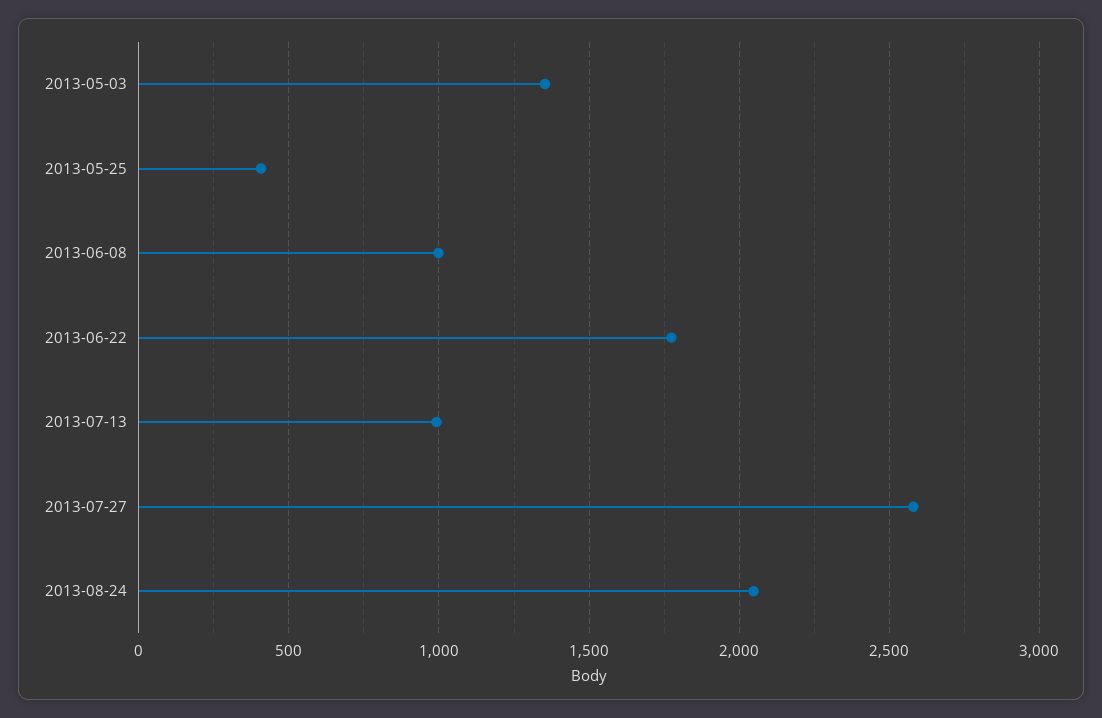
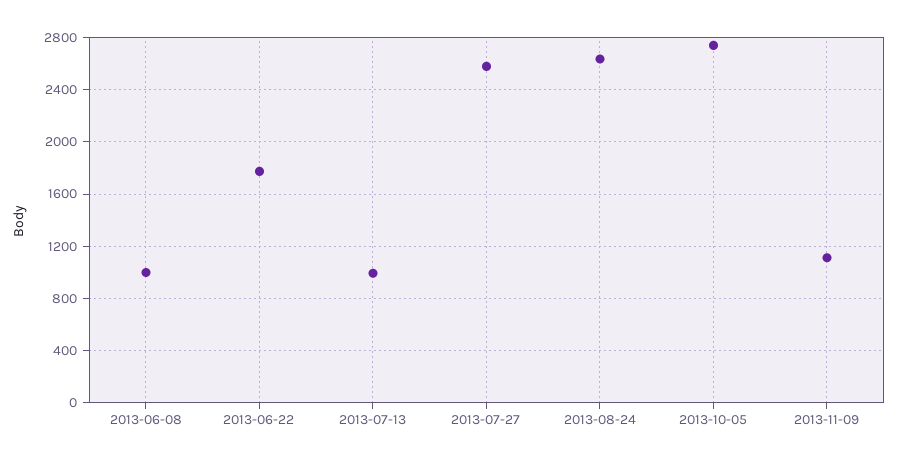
2013-05-03: 1350 -> none
2013-05-25: 400 -> none
2013-08-24: 2050 -> 2650
2013-10-05: none -> 2750
2013-11-09: none -> 1100

